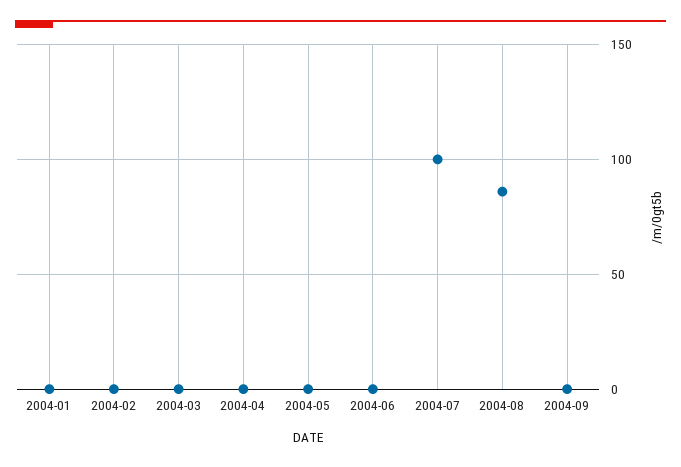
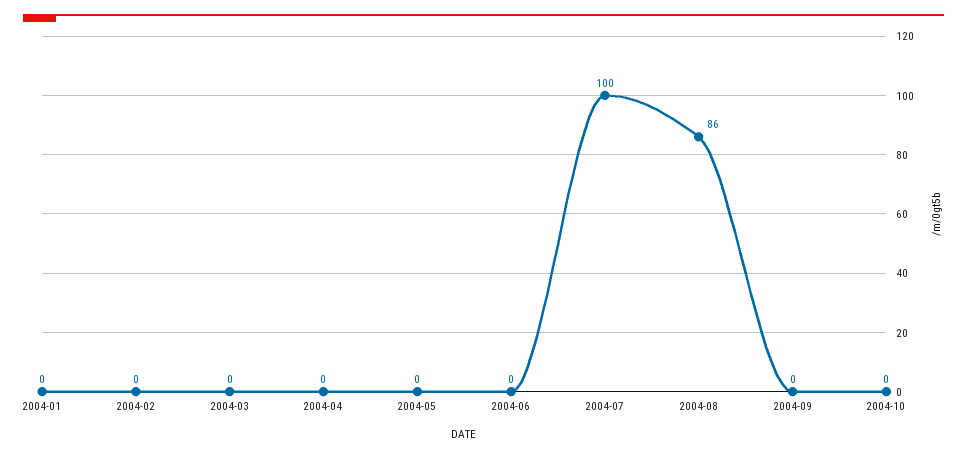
2004-10: none -> 0

